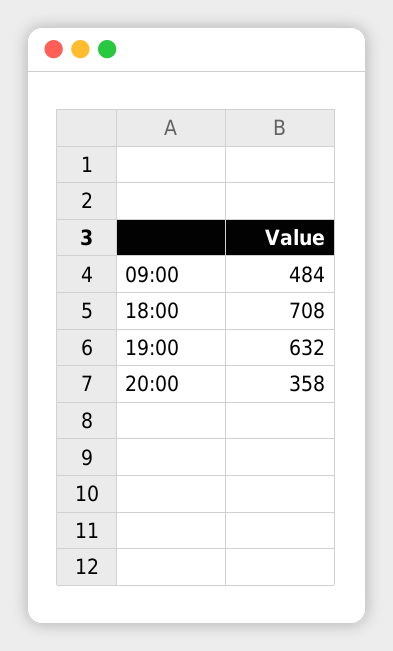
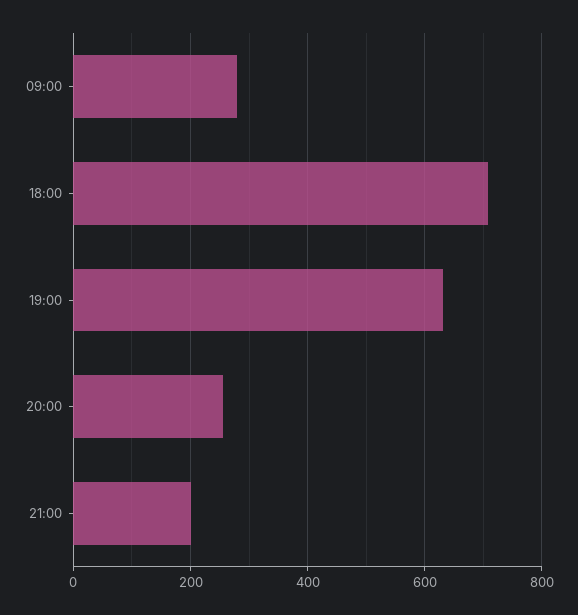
09:00: 484 -> 280
20:00: 358 -> 260
21:00: none -> 200

